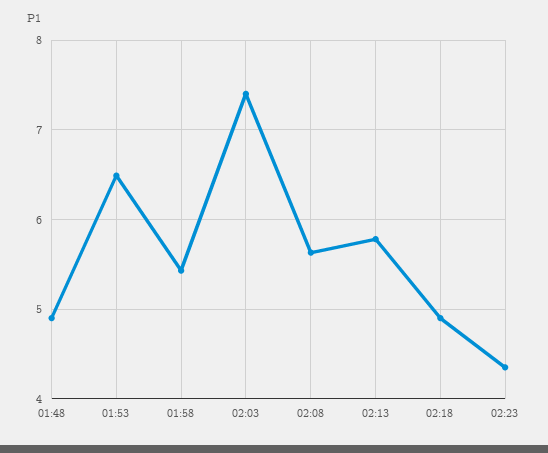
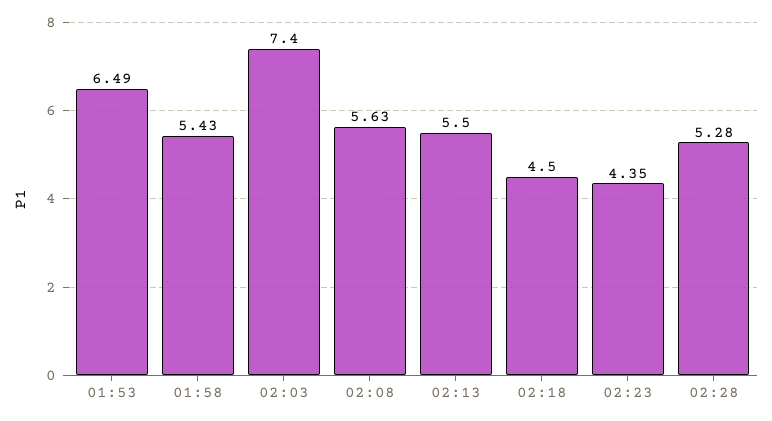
01:48: 4.9 -> none
02:13: 5.8 -> 5.5
02:18: 4.9 -> 4.5
02:28: none -> 5.28

